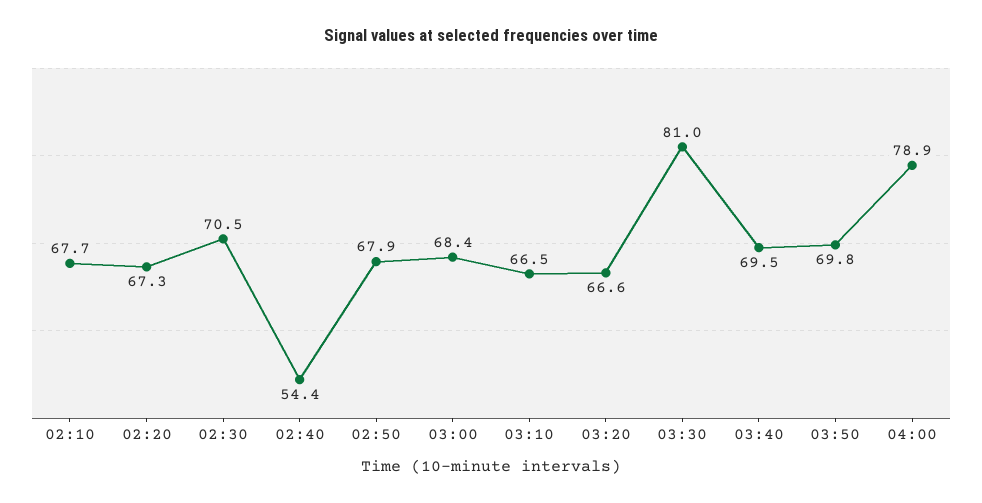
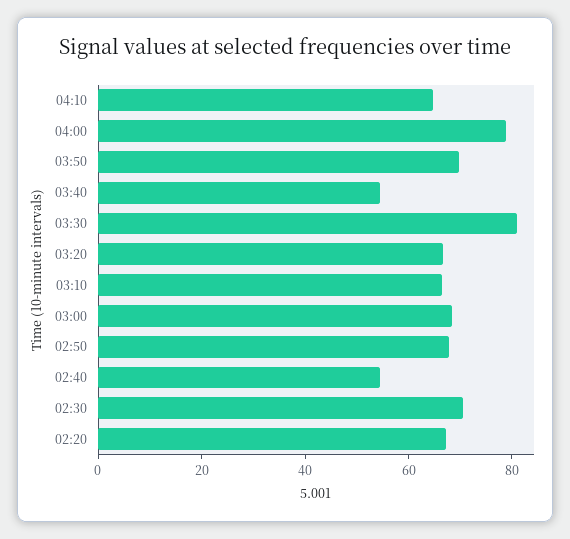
02:10: 67.7 -> none
03:40: 69.5 -> 55
04:10: none -> 65

